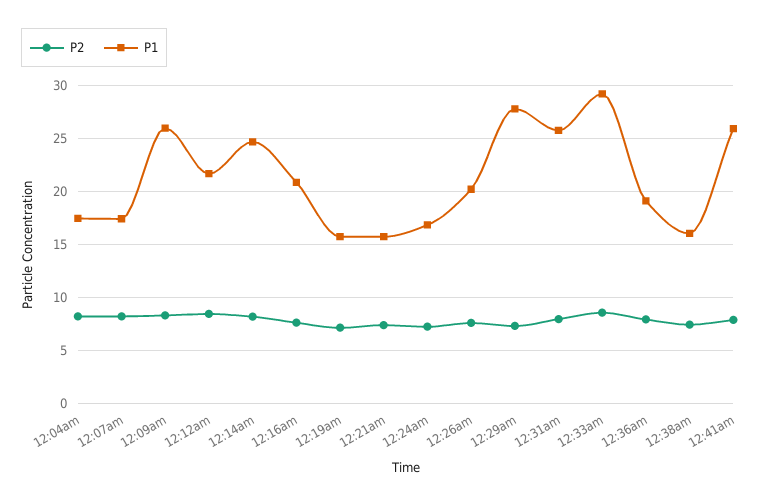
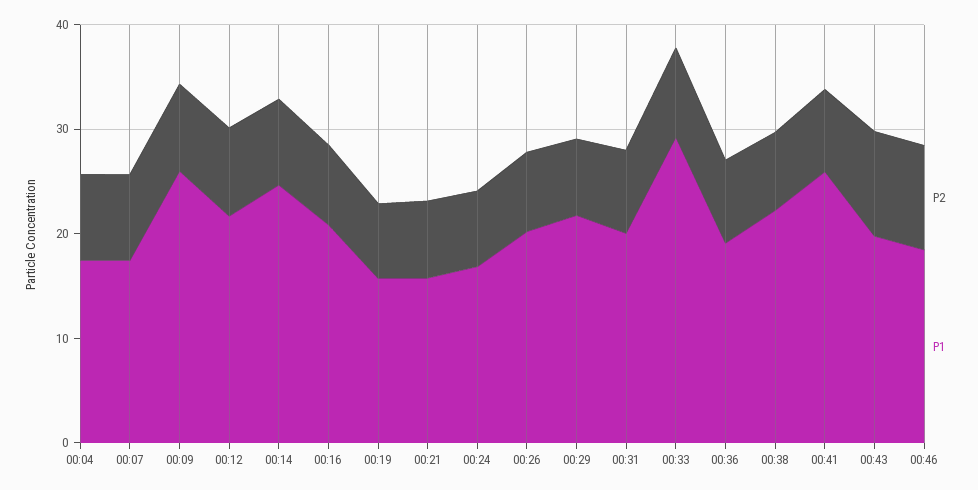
P1, 12:29am: 28 -> 22
P1, 12:31am: 26 -> 20
P1, 12:38am: 16 -> 22
P2, 00:43: none -> 10
P1, 00:43: none -> 20
P2, 00:46: none -> 10
P1, 00:46: none -> 18

